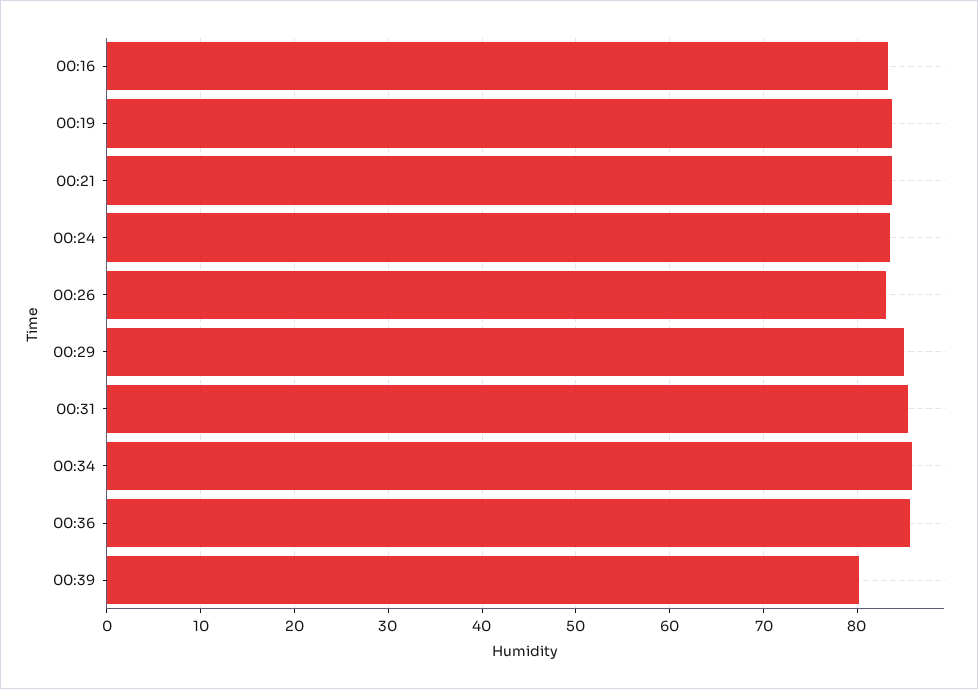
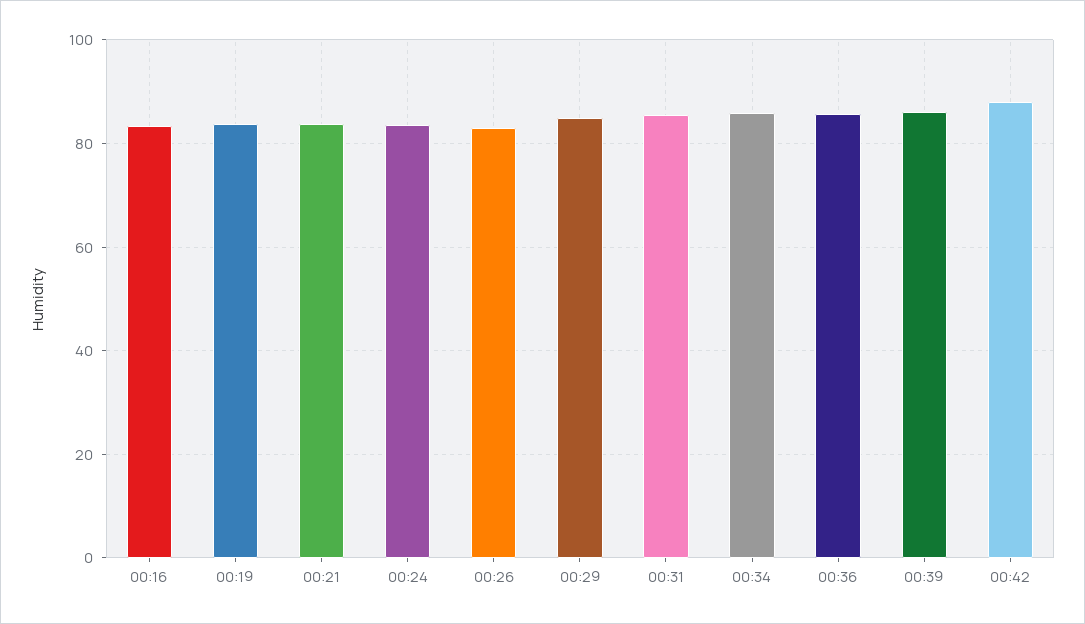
00:39: 80 -> 86
00:42: none -> 88

